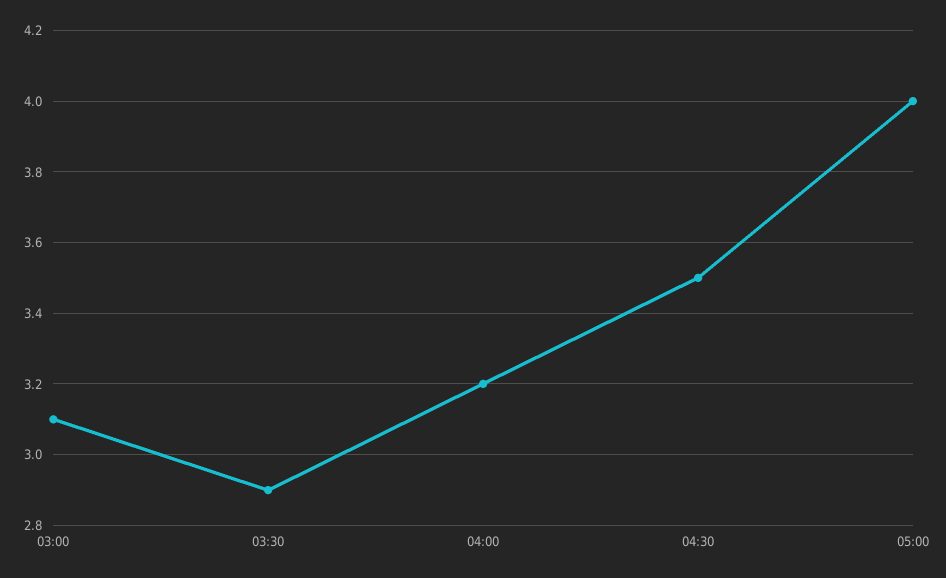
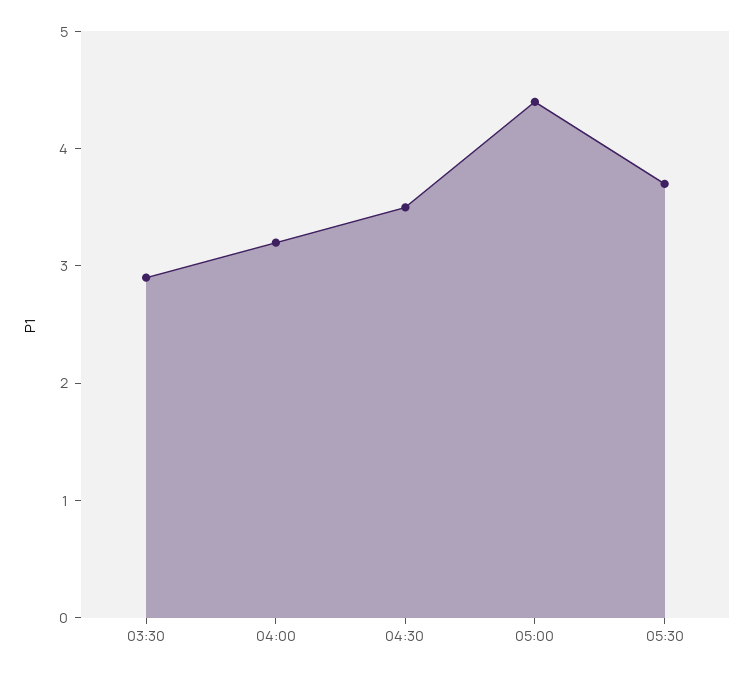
03:00: 3.1 -> none
05:00: 4 -> 4.4
05:30: none -> 3.7

